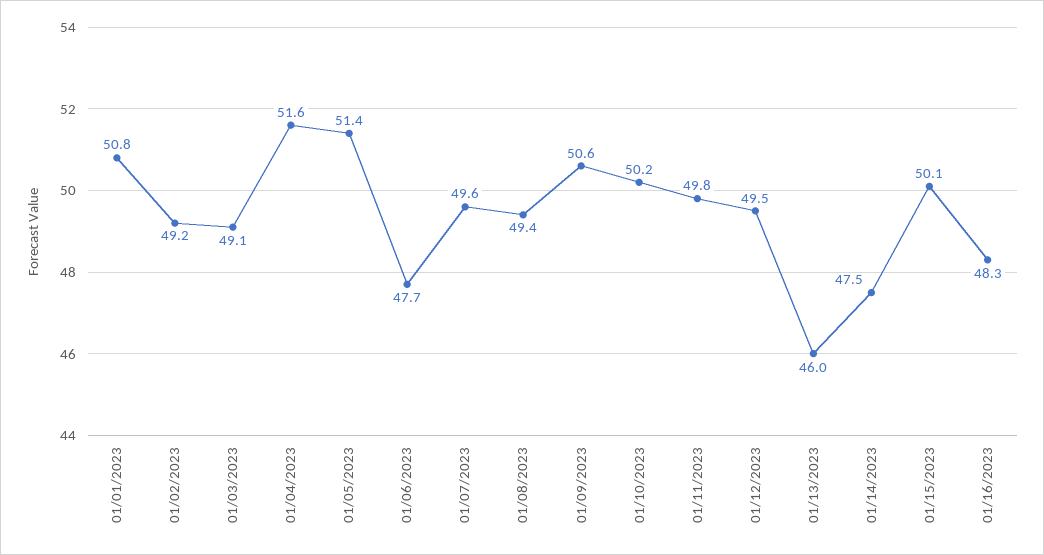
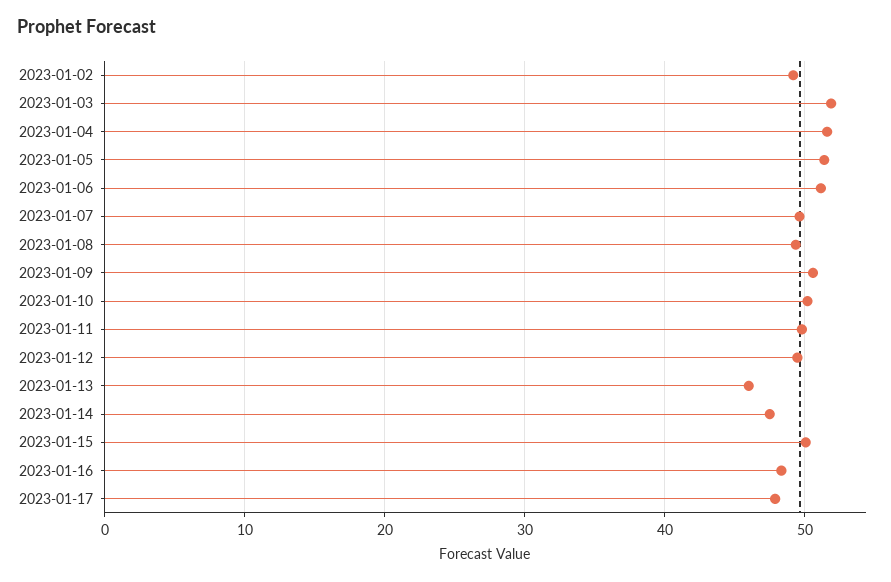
01/01/2023: 50.8 -> none
01/03/2023: 49.1 -> 52
01/06/2023: 47.7 -> 51
2023-01-17: none -> 48

